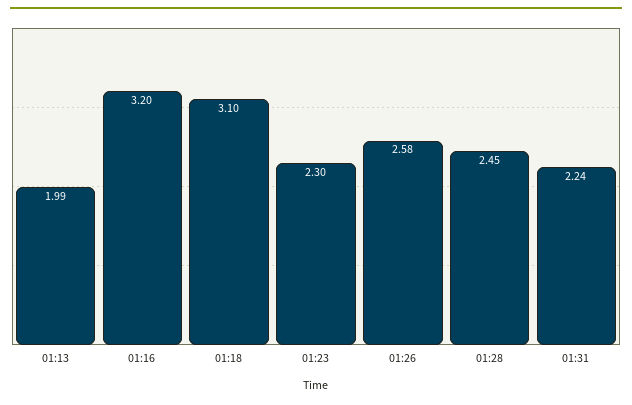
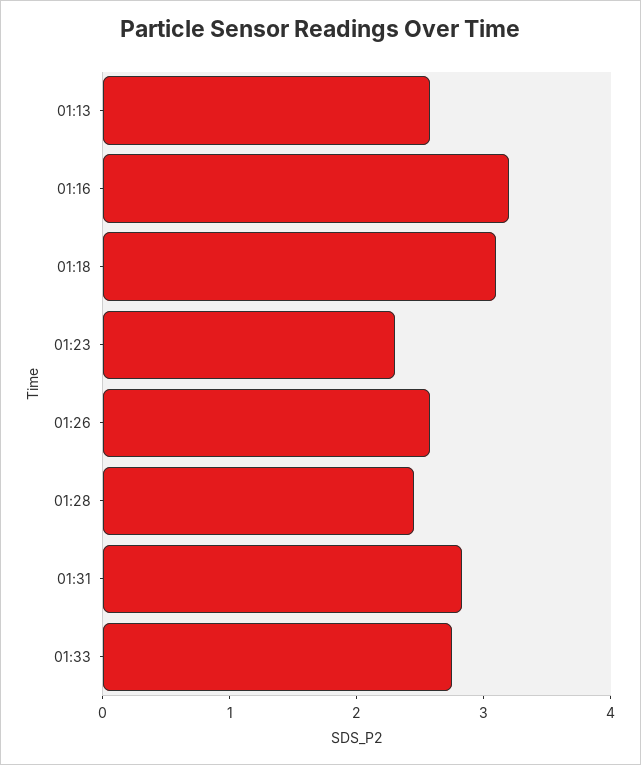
01:13: 1.99 -> 2.6
01:31: 2.24 -> 2.8
01:33: none -> 2.8

